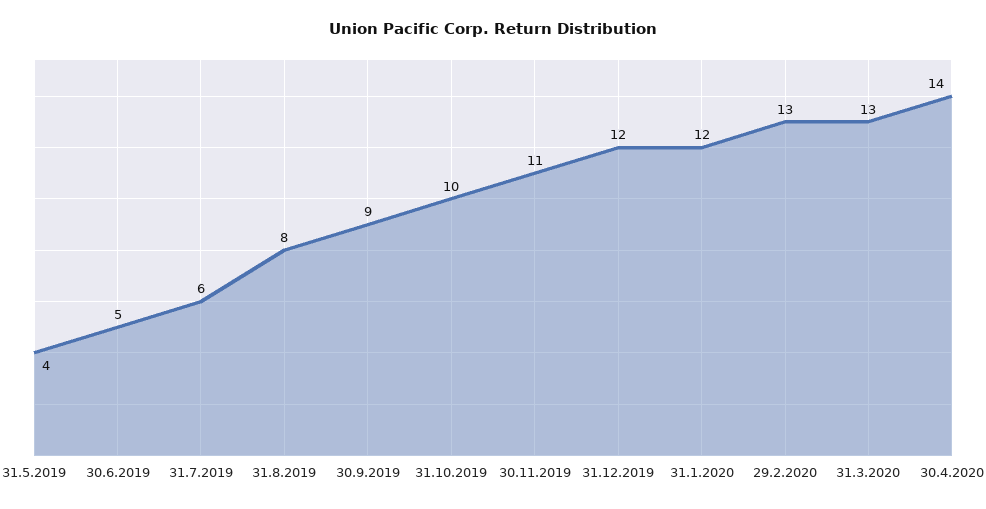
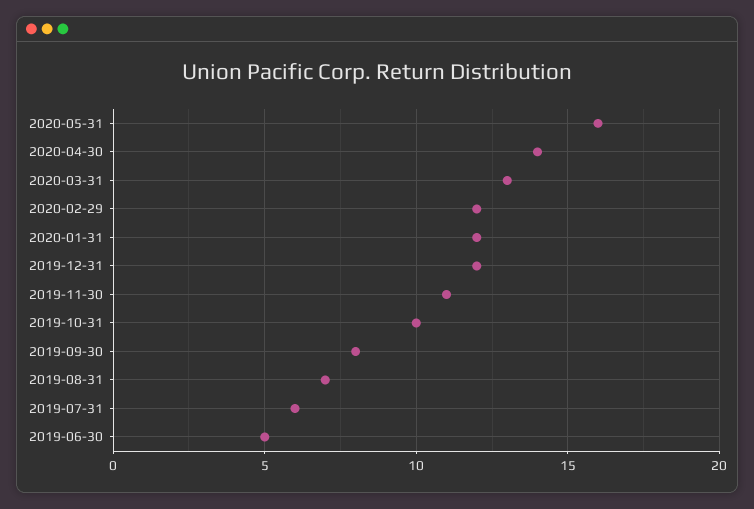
31.5.2019: 4 -> none
31.8.2019: 8 -> 7
30.9.2019: 9 -> 8
29.2.2020: 13 -> 12
2020-05-31: none -> 16

